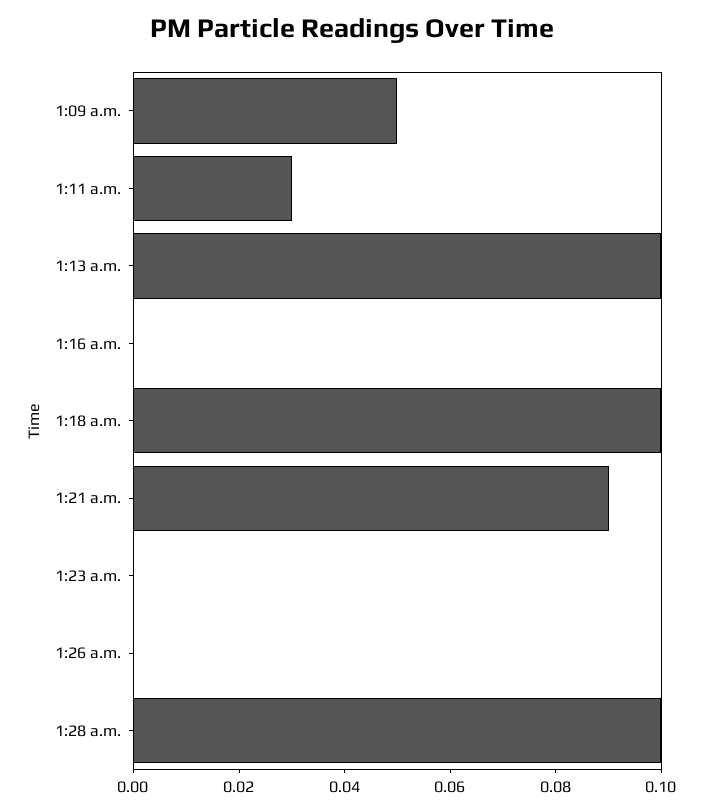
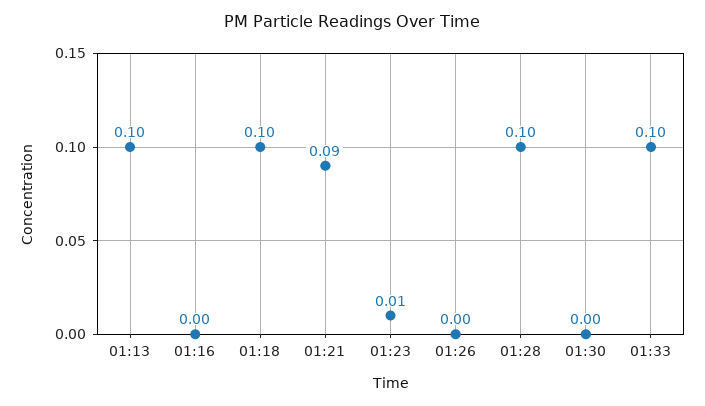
1:09 a.m.: 0.05 -> none
1:11 a.m.: 0.03 -> none
1:23 a.m.: 0 -> 0.01
01:30: none -> 0
01:33: none -> 0.1

